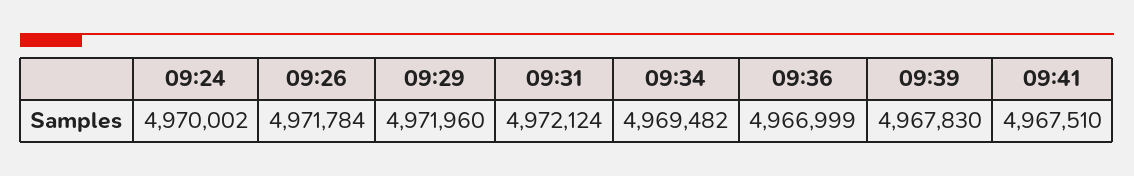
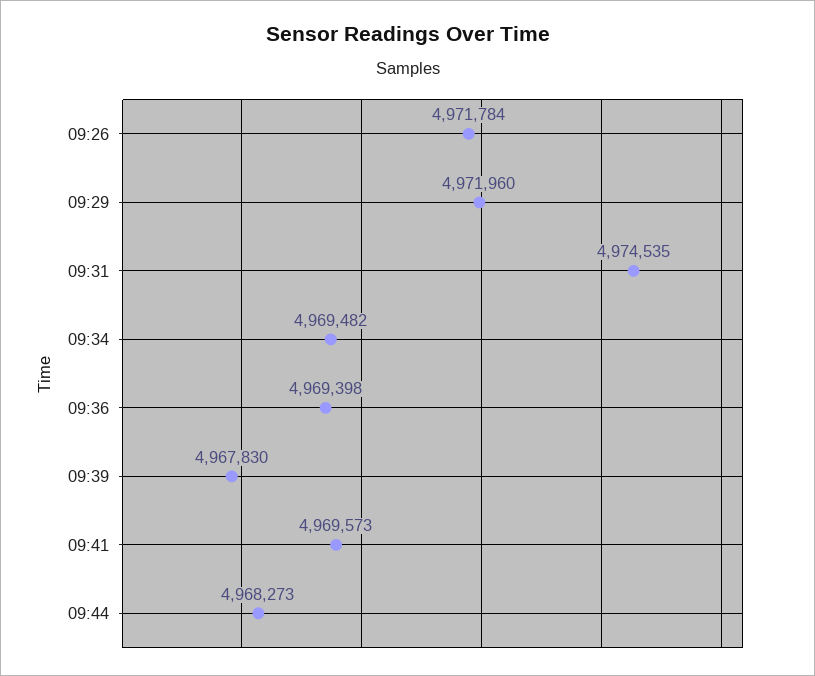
09:24: 4970002 -> none
09:31: 4972124 -> 4974535
09:36: 4966999 -> 4969398
09:41: 4967510 -> 4969573
09:44: none -> 4968273

